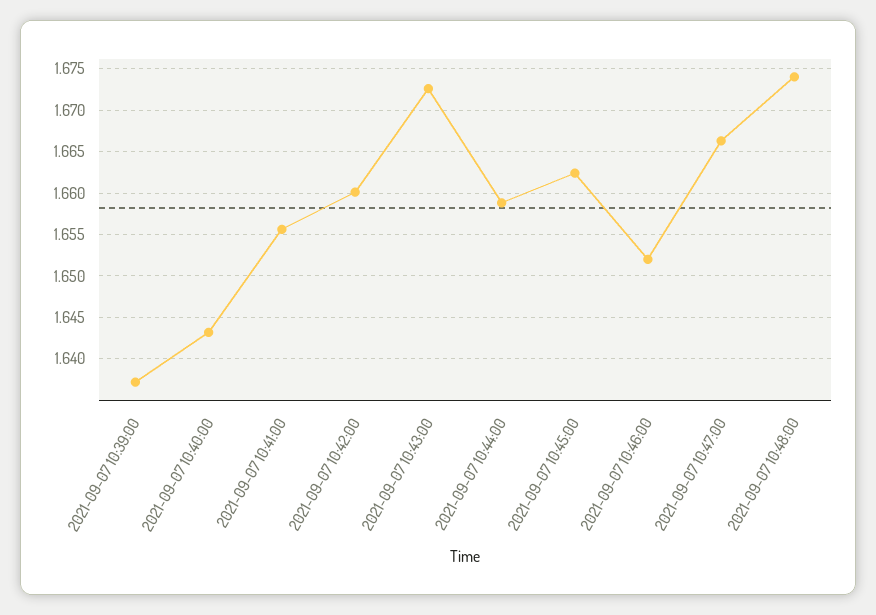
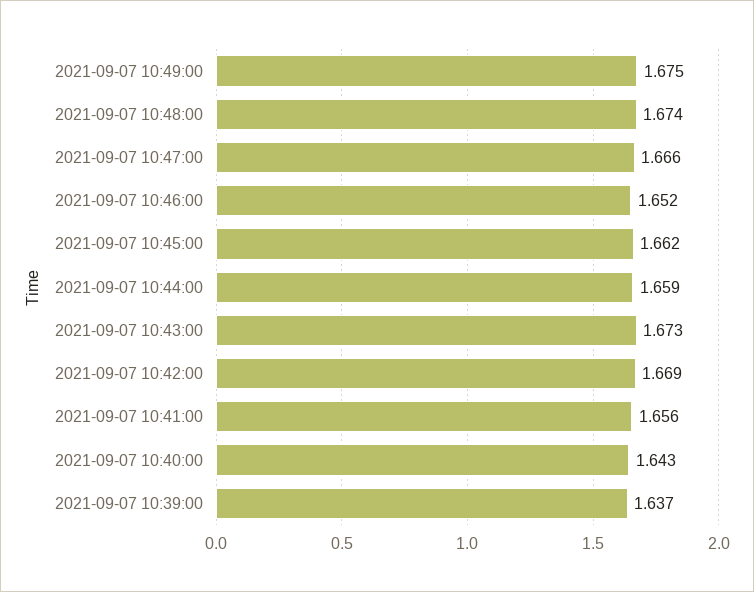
2021-09-07 10:42:00: 1.66 -> 1.669
2021-09-07 10:49:00: none -> 1.675

